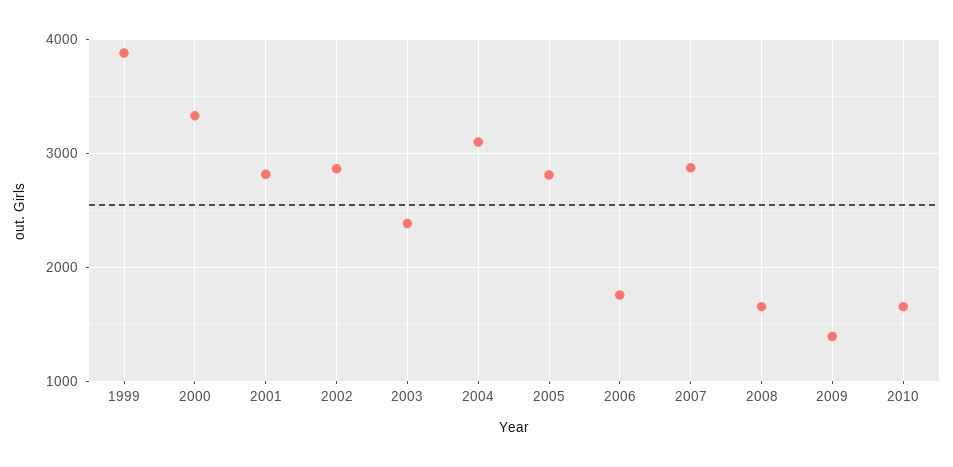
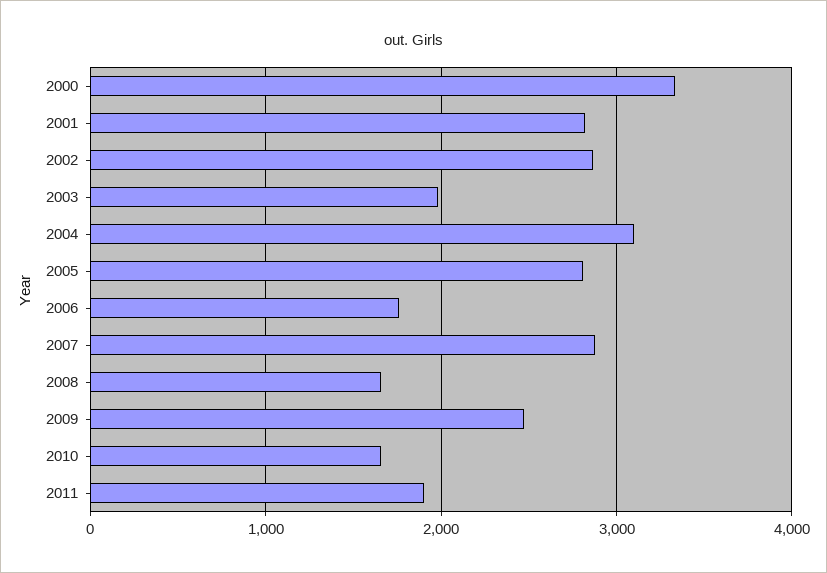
1999: 3900 -> none
2003: 2400 -> 2000
2009: 1400 -> 2500
2011: none -> 1900

